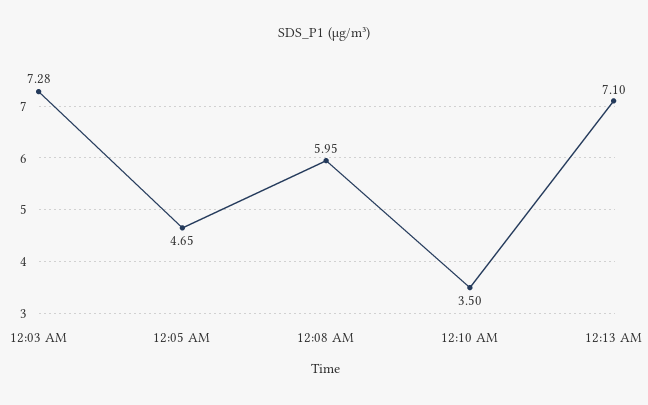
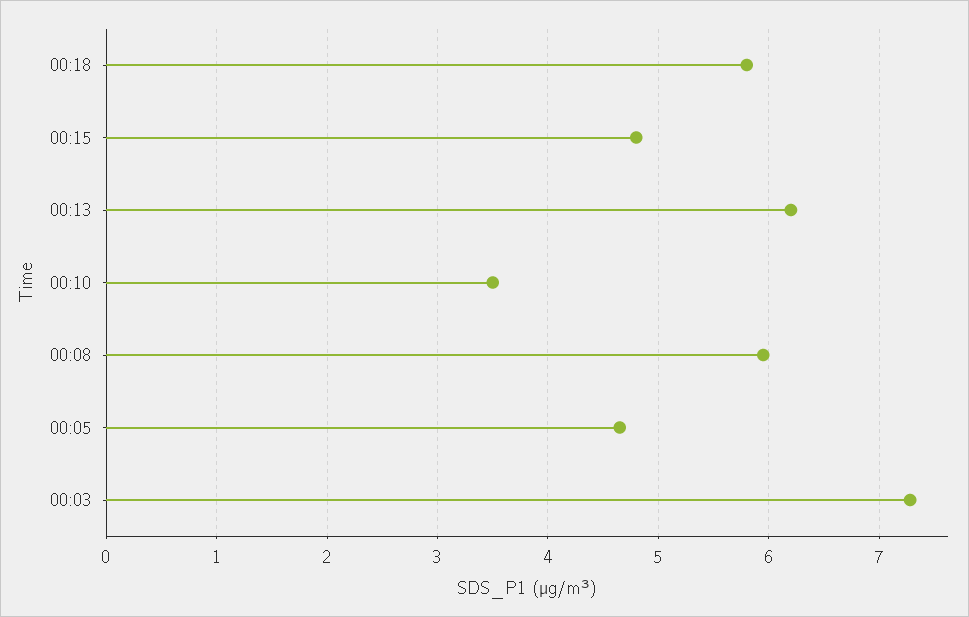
12:13 AM: 7.1 -> 6.2
00:18: none -> 5.8
00:15: none -> 4.8

